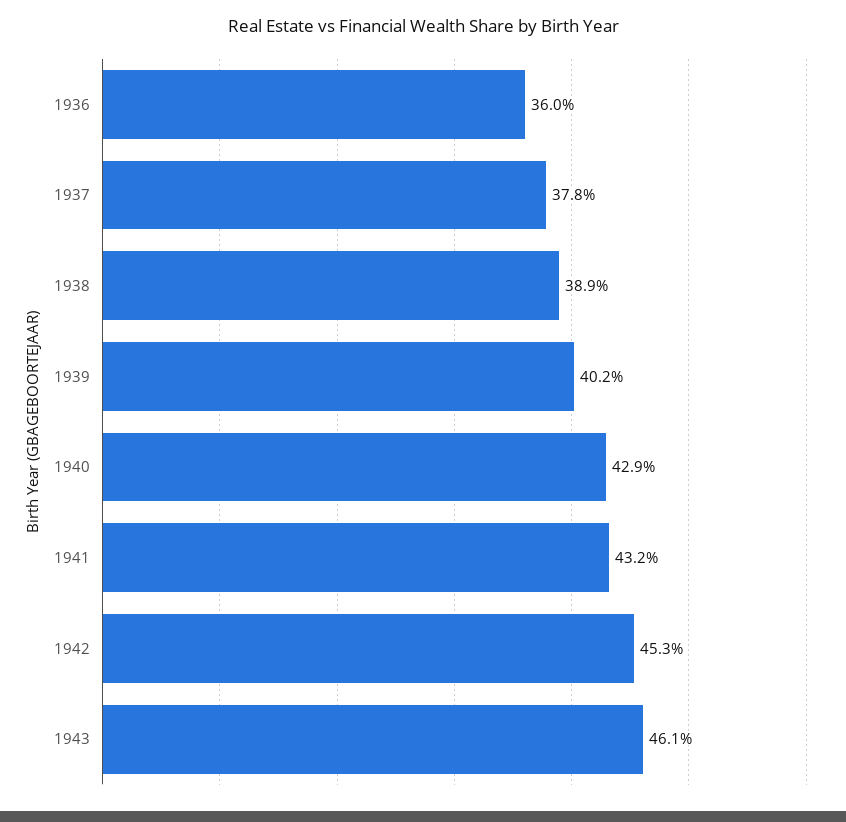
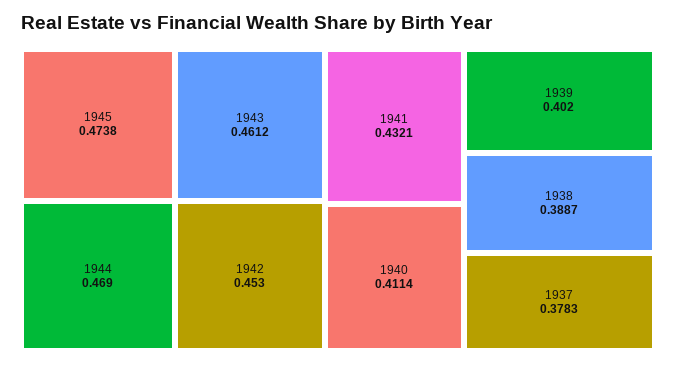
1936: 0.36 -> none
1940: 0.429 -> 0.4114
1945: none -> 0.4738
1944: none -> 0.469

